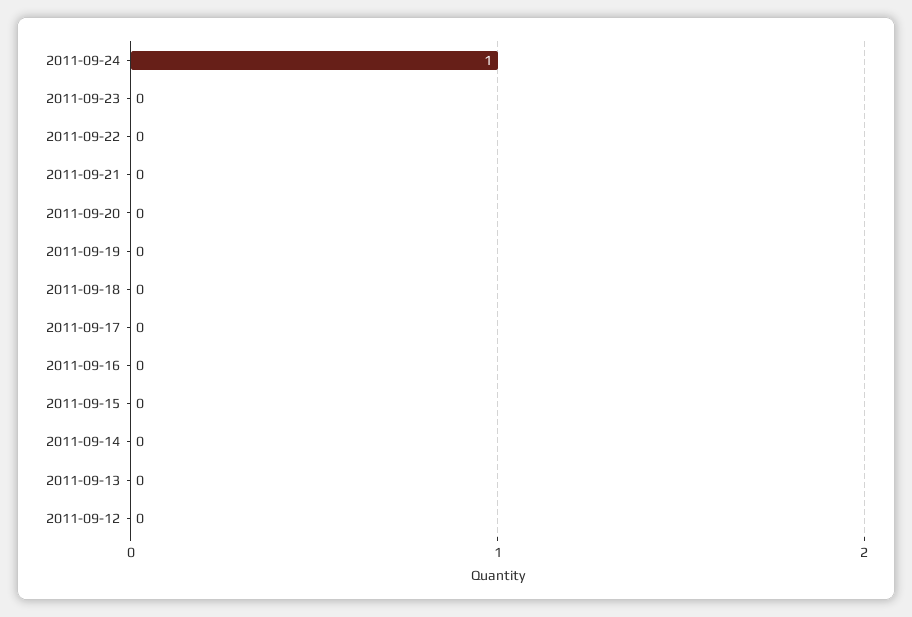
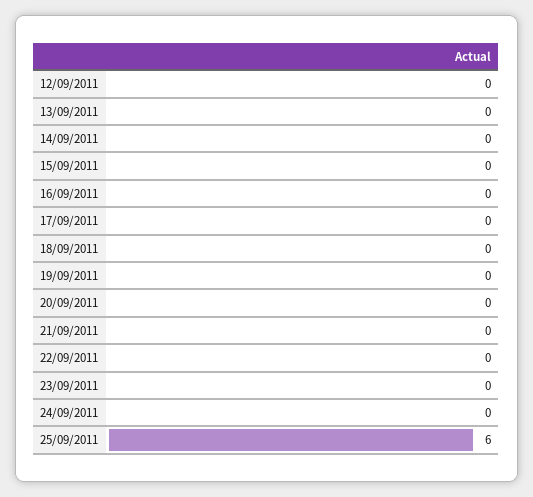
2011-09-24: 1 -> 0
25/09/2011: none -> 6

